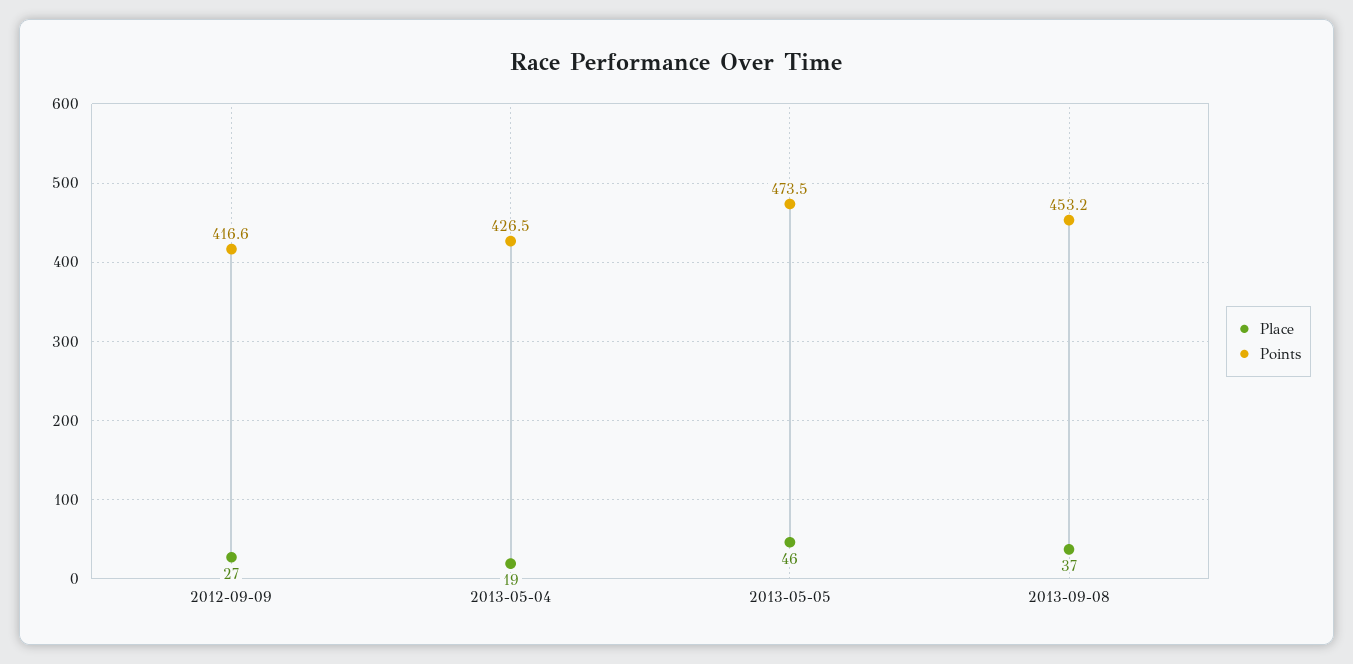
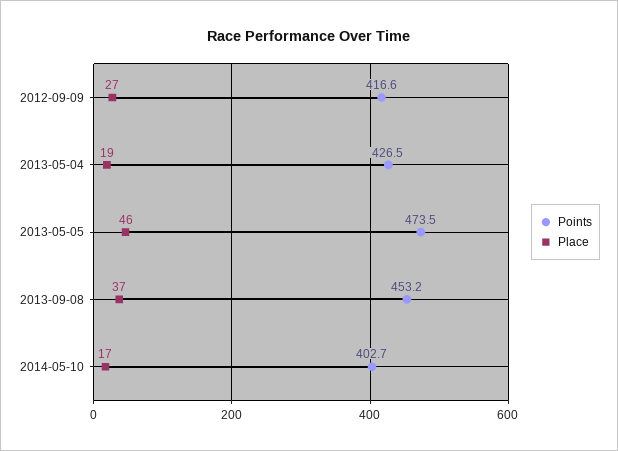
Points, 2014-05-10: none -> 402.7
Place, 2014-05-10: none -> 17

